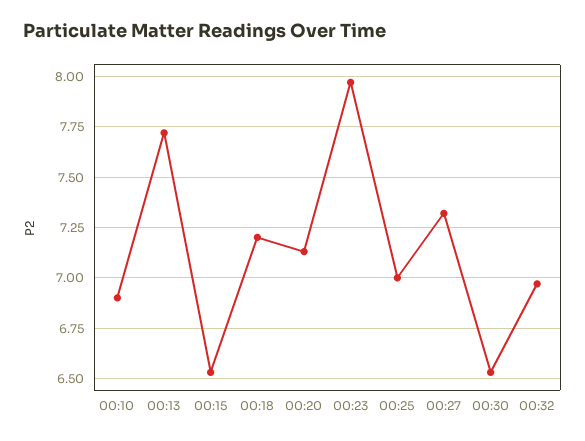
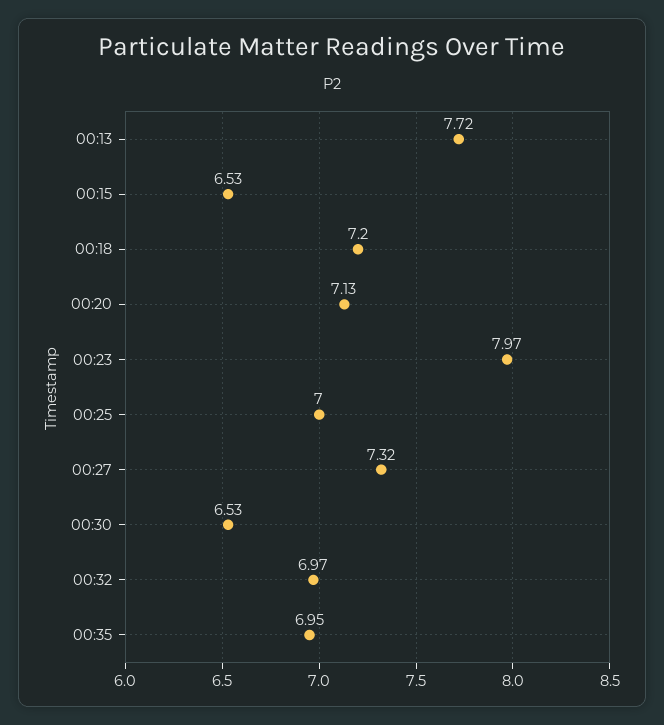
00:10: 6.9 -> none
00:35: none -> 6.95

